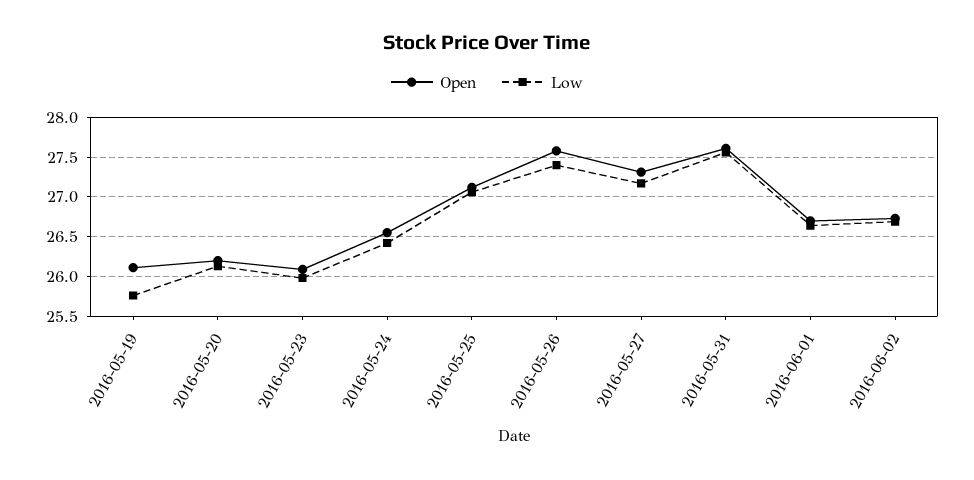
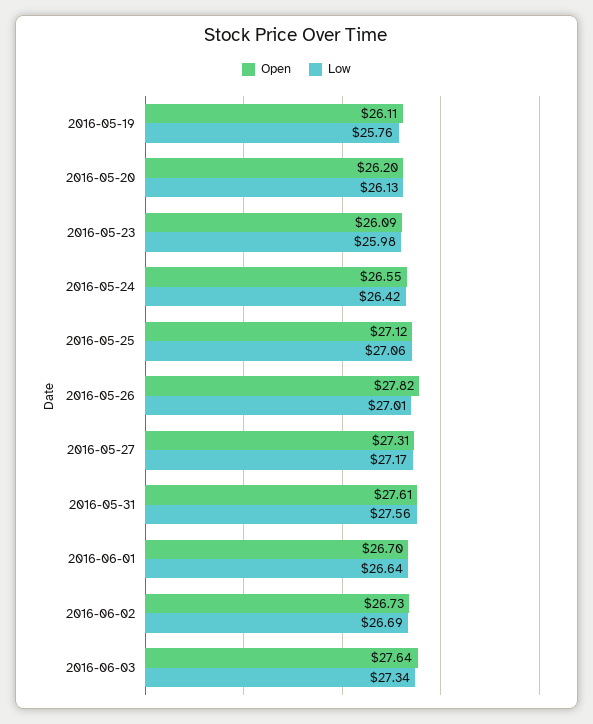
Open, 2016-05-26: 27.6 -> 27.82
Low, 2016-05-26: 27.4 -> 27.01
Open, 2016-06-03: none -> 27.64
Low, 2016-06-03: none -> 27.34

